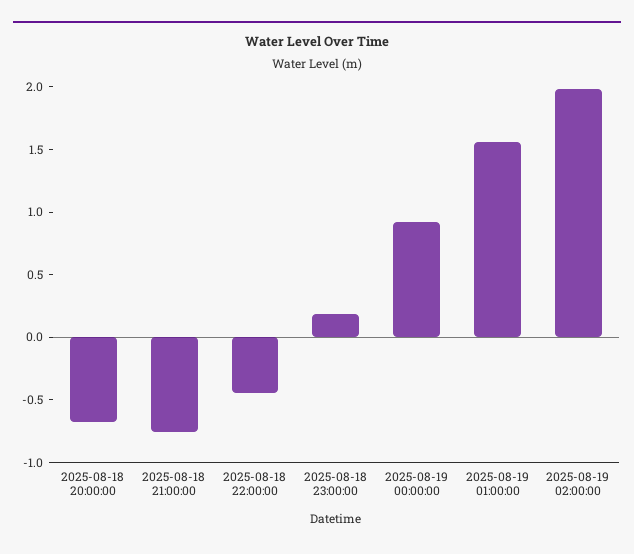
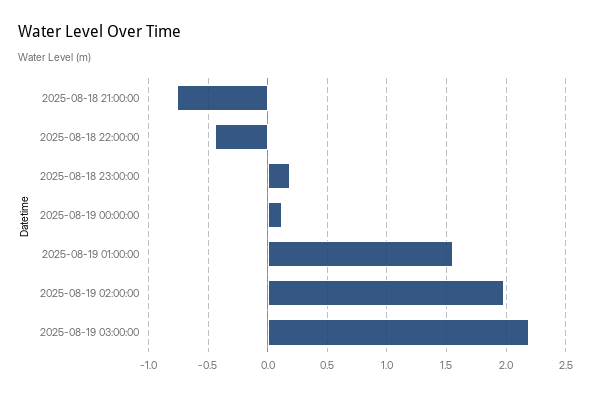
2025-08-18 20:00:00: -0.7 -> none
2025-08-19 00:00:00: 0.9 -> 0.1
2025-08-19 03:00:00: none -> 2.2

